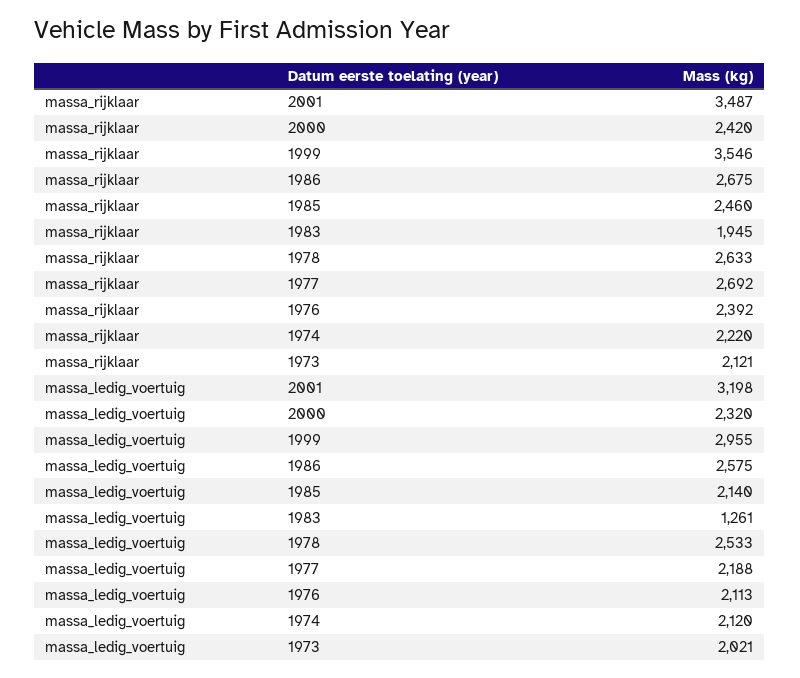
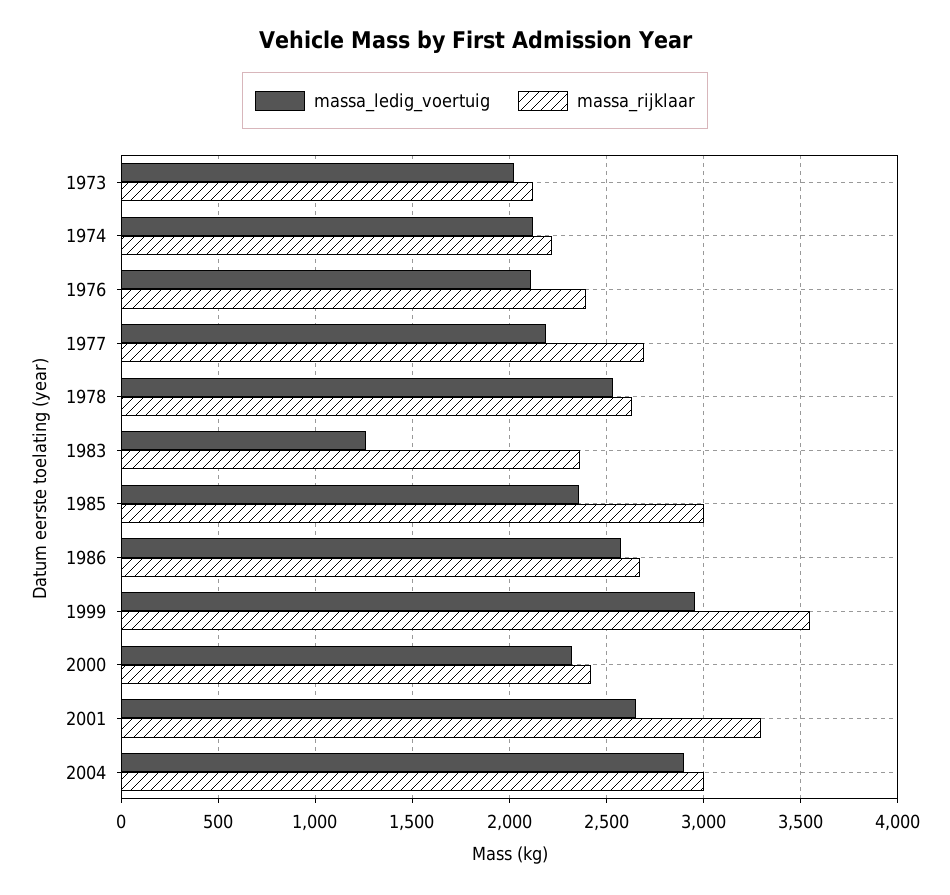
massa_rijklaar, 2001: 3487 -> 3300
massa_rijklaar, 1985: 2460 -> 3000
massa_rijklaar, 1983: 1945 -> 2350
massa_ledig_voertuig, 2001: 3198 -> 2650
massa_ledig_voertuig, 1985: 2140 -> 2350
massa_ledig_voertuig, 2004: none -> 2900
massa_rijklaar, 2004: none -> 3000

